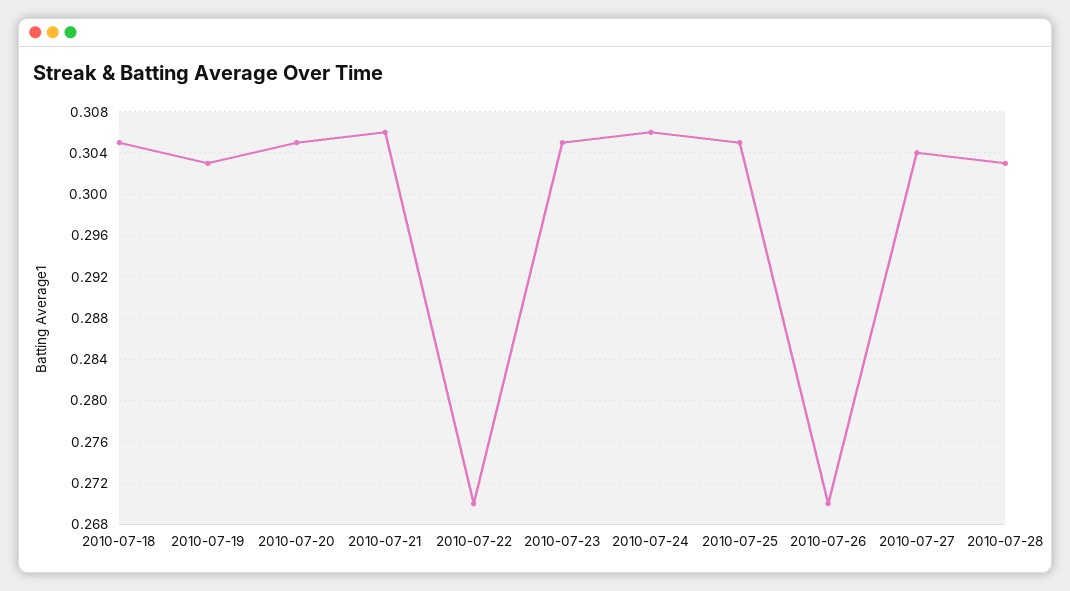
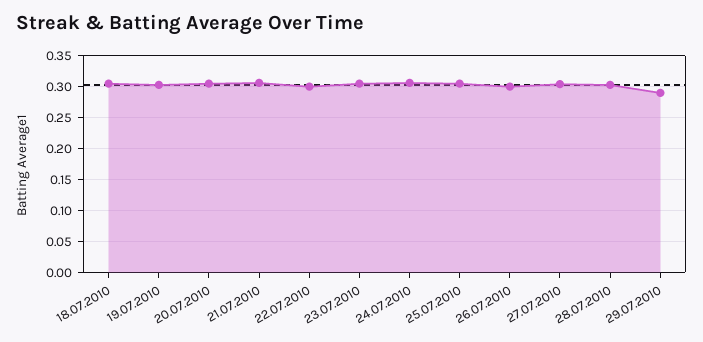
2010-07-22: 0.27 -> 0.3
2010-07-26: 0.27 -> 0.3
29.07.2010: none -> 0.29

